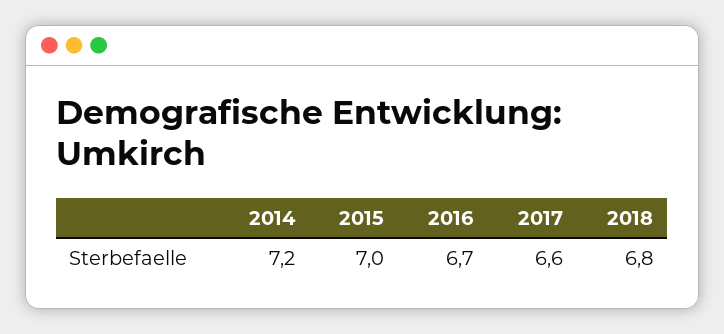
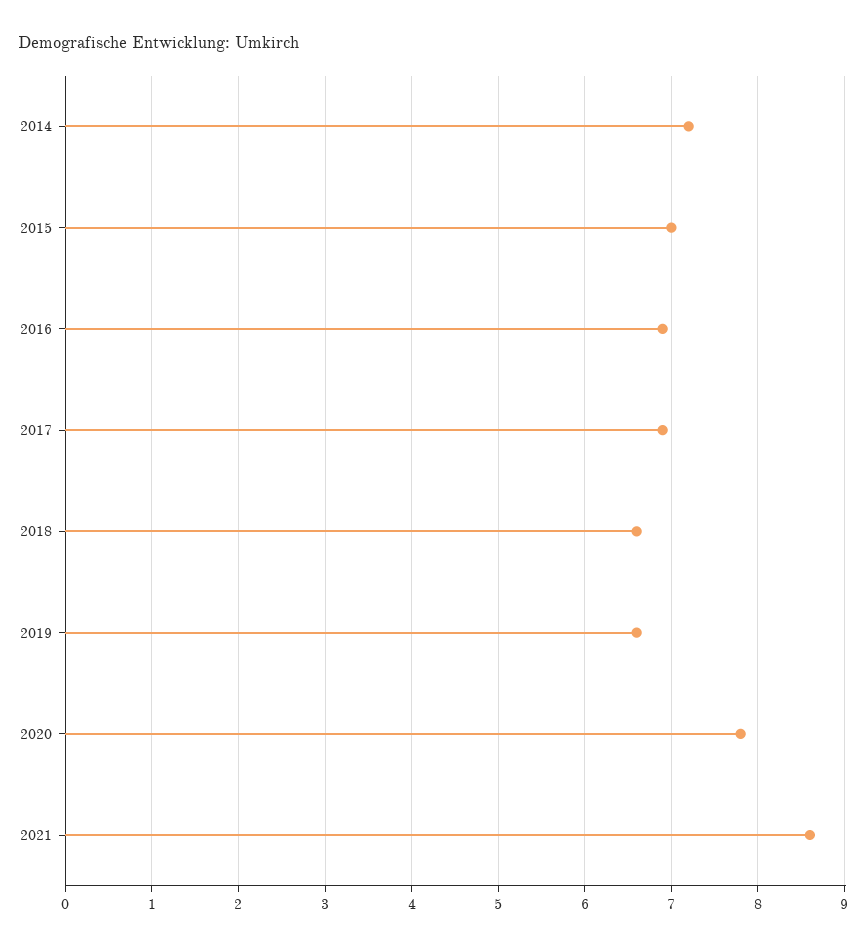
2016: 6.7 -> 6.9
2017: 6.6 -> 6.9
2018: 6.8 -> 6.6
2019: none -> 6.6
2020: none -> 7.8
2021: none -> 8.6

